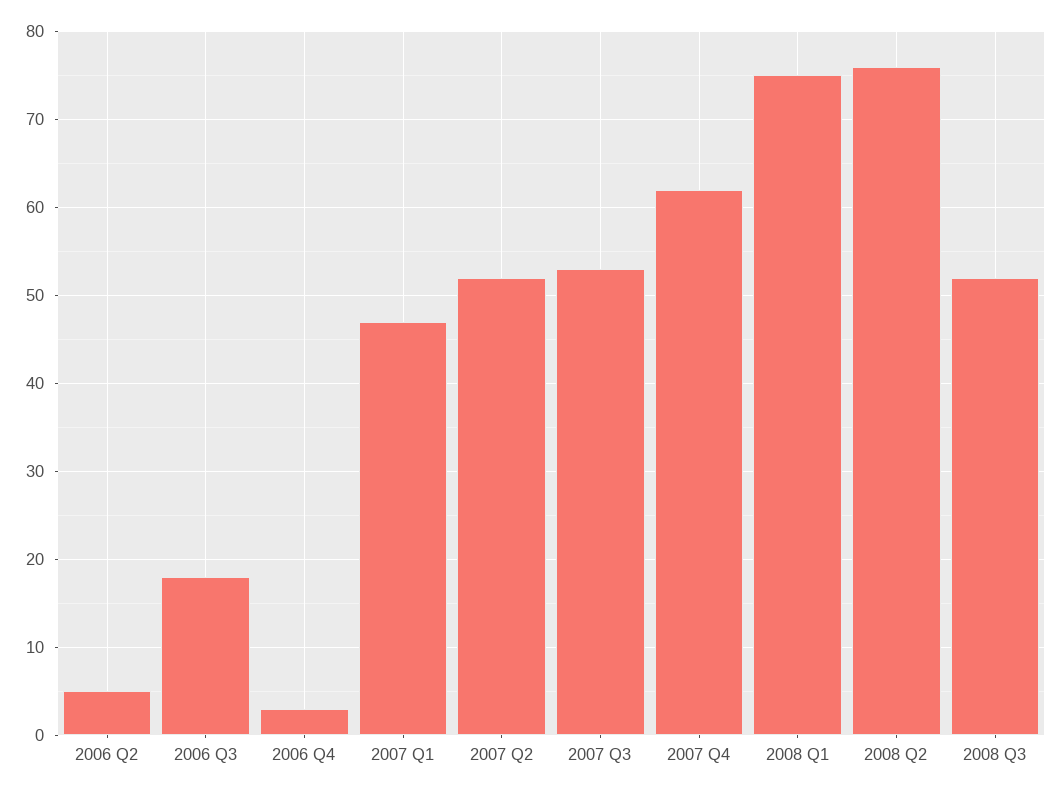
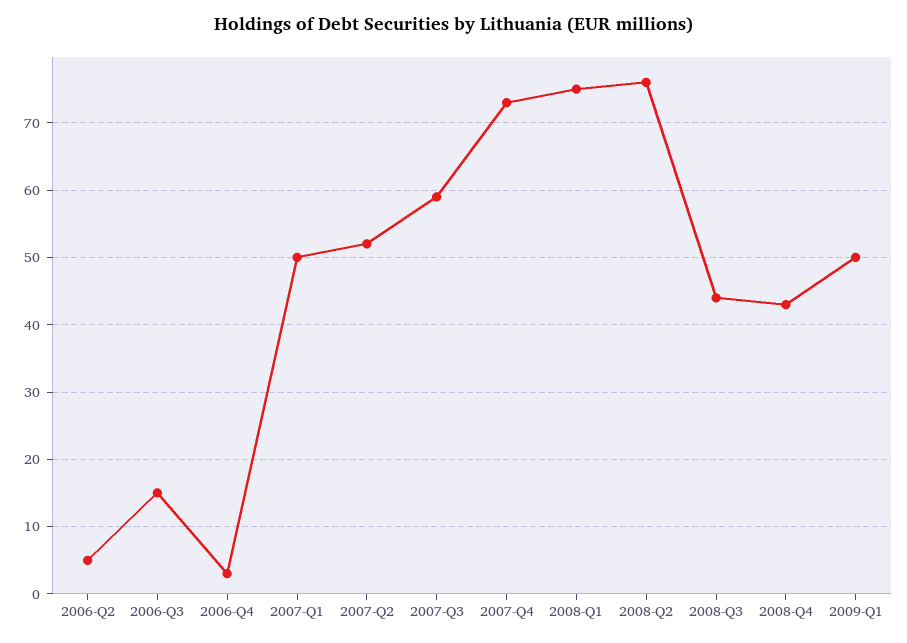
2006 Q3: 18 -> 15
2007 Q1: 47 -> 50
2007 Q3: 53 -> 59
2007 Q4: 62 -> 73
2008 Q3: 52 -> 44
2008-Q4: none -> 43
2009-Q1: none -> 50

